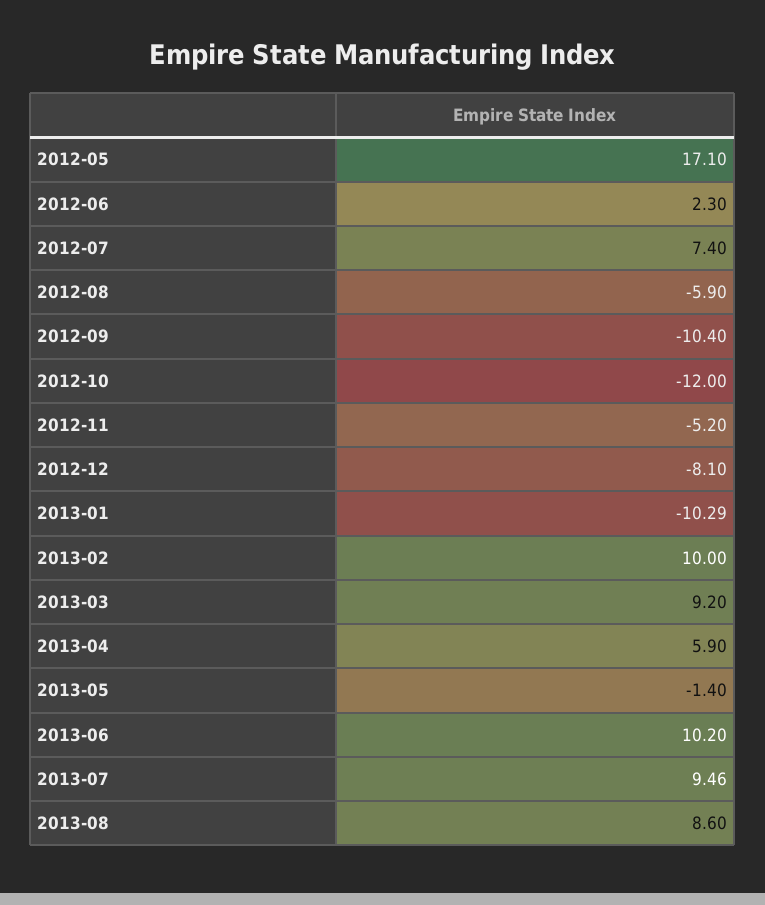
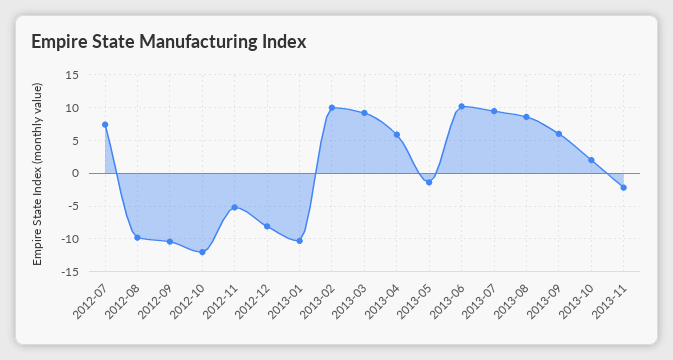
2012-05: 17.1 -> none
2012-06: 2.3 -> none
2012-08: -5.9 -> -10
2013-09: none -> 6
2013-10: none -> 2
2013-11: none -> -2

